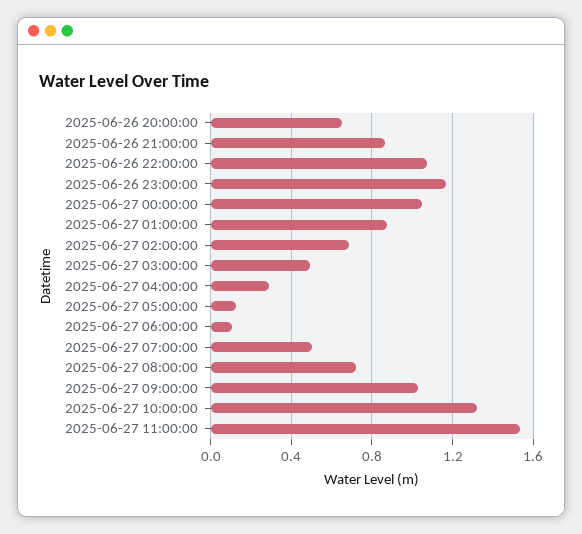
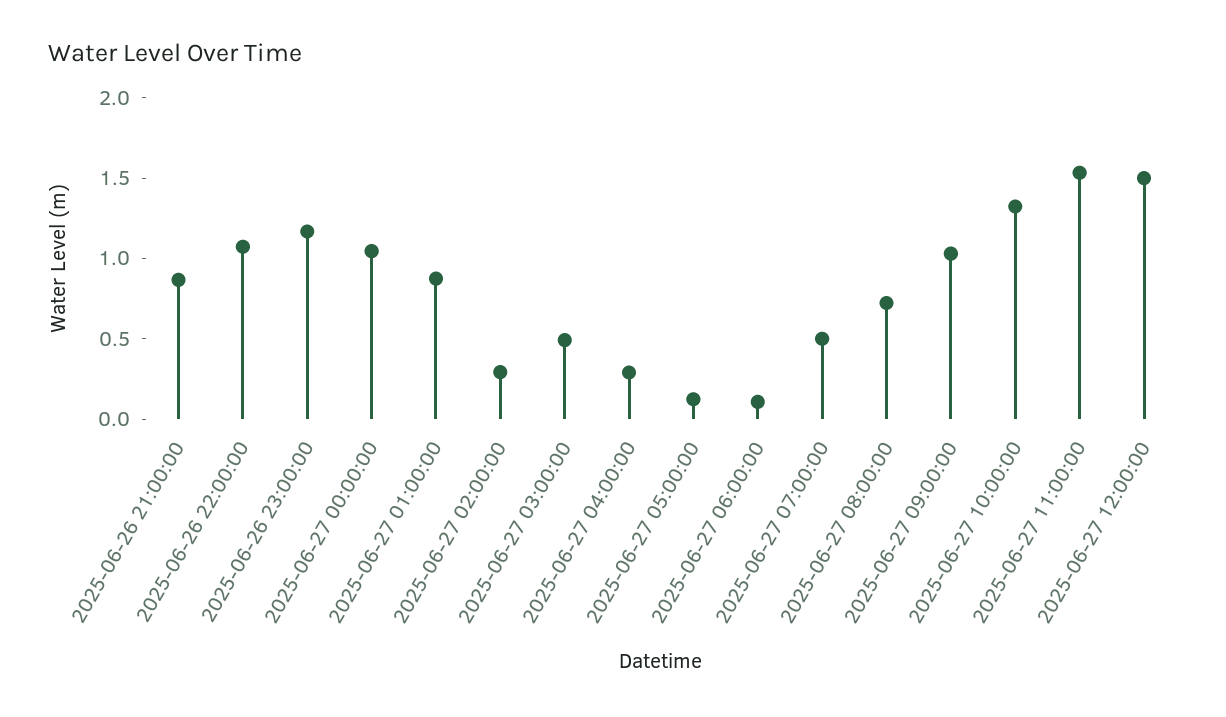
2025-06-26 20:00:00: 0.65 -> none
2025-06-27 02:00:00: 0.7 -> 0.3
2025-06-27 12:00:00: none -> 1.5

